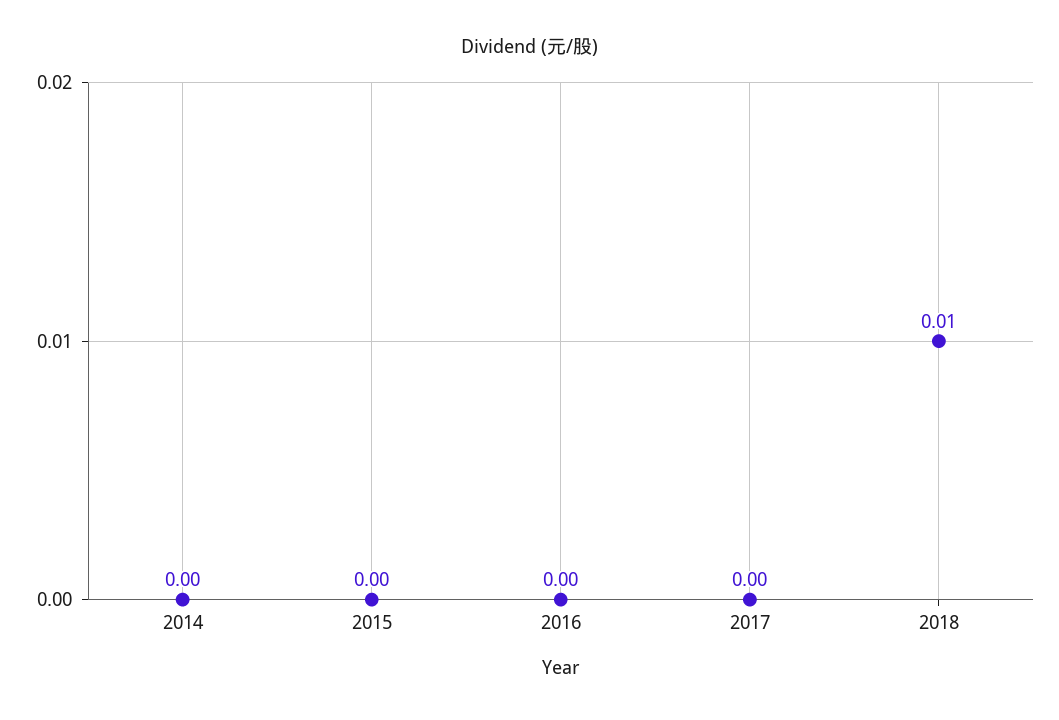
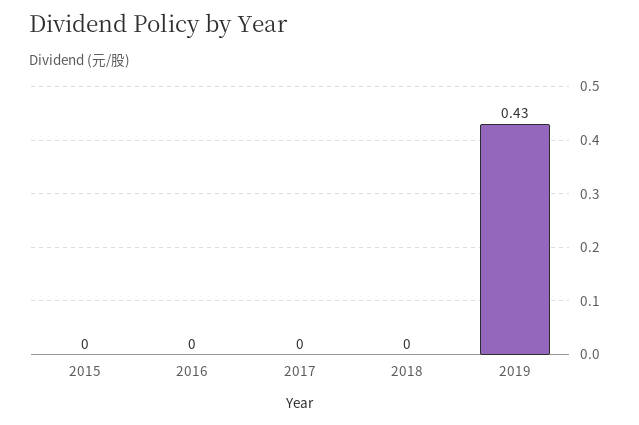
2014: 0 -> none
2018: 0.01 -> 0
2019: none -> 0.43

